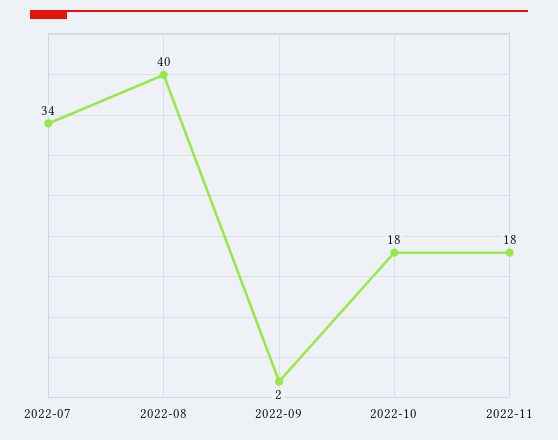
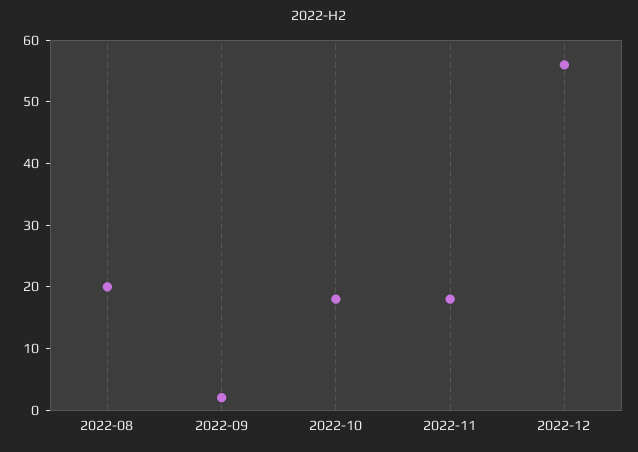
2022-07: 34 -> none
2022-08: 40 -> 20
2022-12: none -> 55

